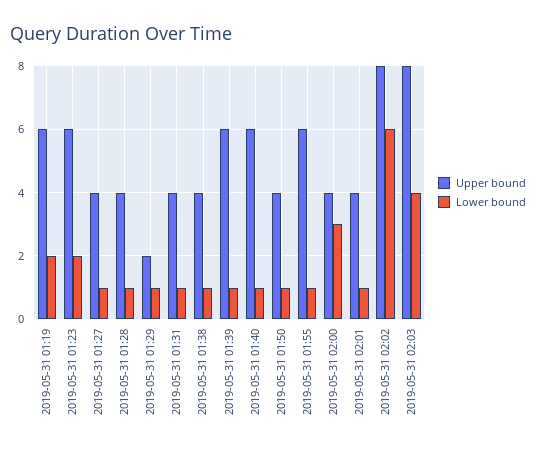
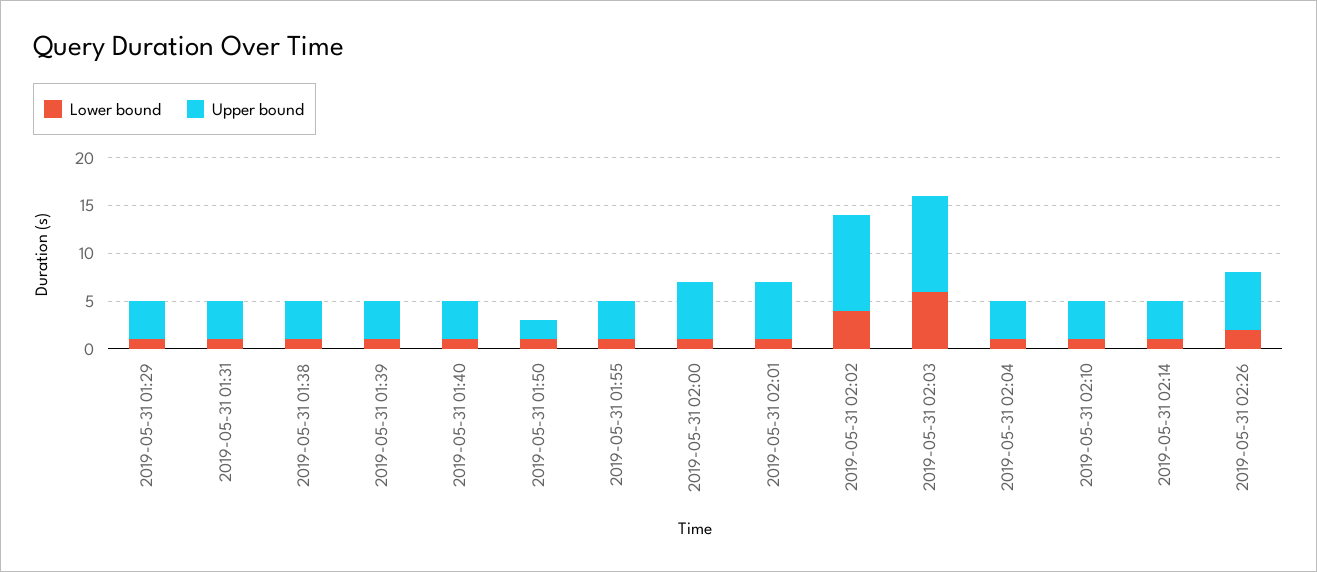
Upper bound, 2019-05-31 01:19: 6 -> none
Lower bound, 2019-05-31 01:19: 2 -> none
Upper bound, 2019-05-31 01:23: 6 -> none
Lower bound, 2019-05-31 01:23: 2 -> none
Upper bound, 2019-05-31 01:27: 4 -> none
Lower bound, 2019-05-31 01:27: 1 -> none
Upper bound, 2019-05-31 01:28: 4 -> none
Lower bound, 2019-05-31 01:28: 1 -> none
Upper bound, 2019-05-31 01:29: 2 -> 4
Upper bound, 2019-05-31 01:39: 6 -> 4
Upper bound, 2019-05-31 01:40: 6 -> 4
Upper bound, 2019-05-31 01:50: 4 -> 2
Upper bound, 2019-05-31 01:55: 6 -> 4
Upper bound, 2019-05-31 02:00: 4 -> 6
Lower bound, 2019-05-31 02:00: 3 -> 1
Upper bound, 2019-05-31 02:01: 4 -> 6
Upper bound, 2019-05-31 02:02: 8 -> 10
Lower bound, 2019-05-31 02:02: 6 -> 4
Upper bound, 2019-05-31 02:03: 8 -> 10
Lower bound, 2019-05-31 02:03: 4 -> 6
Lower bound, 2019-05-31 02:04: none -> 1
Upper bound, 2019-05-31 02:04: none -> 4
Lower bound, 2019-05-31 02:10: none -> 1
Upper bound, 2019-05-31 02:10: none -> 4
Lower bound, 2019-05-31 02:14: none -> 1
Upper bound, 2019-05-31 02:14: none -> 4
Lower bound, 2019-05-31 02:26: none -> 2
Upper bound, 2019-05-31 02:26: none -> 6

